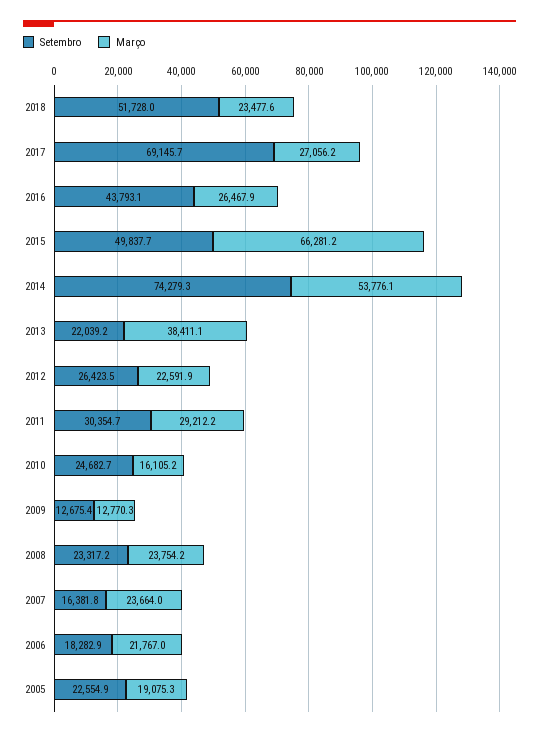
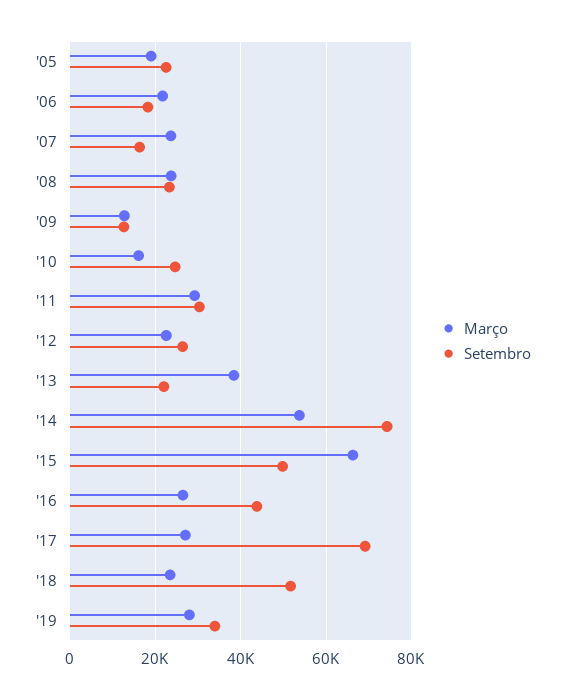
Março, '19: none -> 28000
Setembro, '19: none -> 34000

